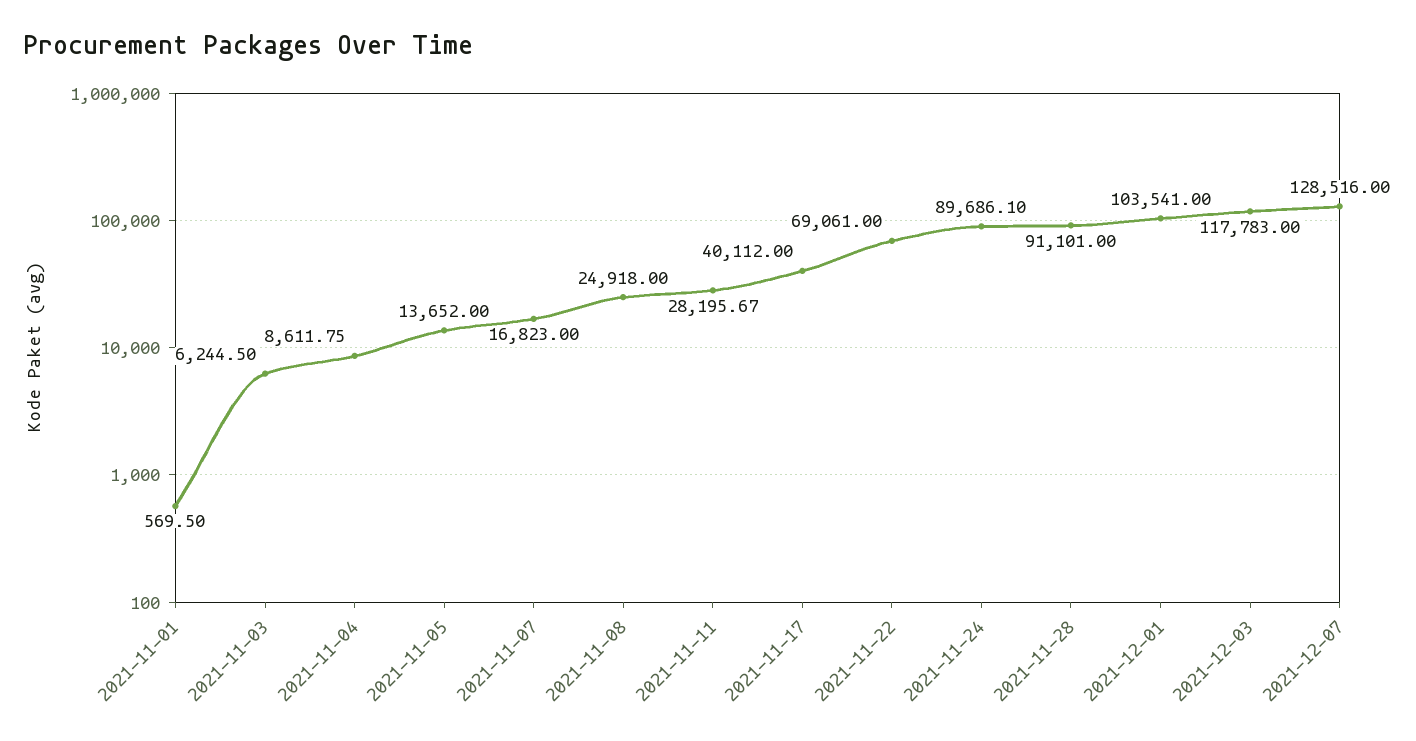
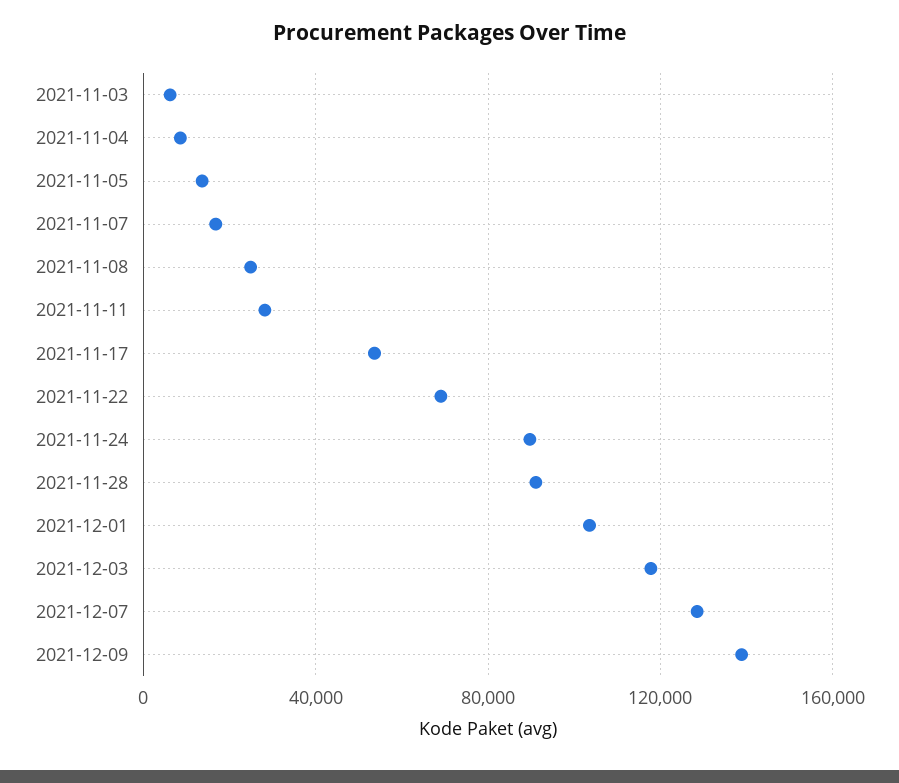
2021-11-01: 569.5 -> none
2021-11-17: 40112 -> 55000
2021-12-09: none -> 140000

